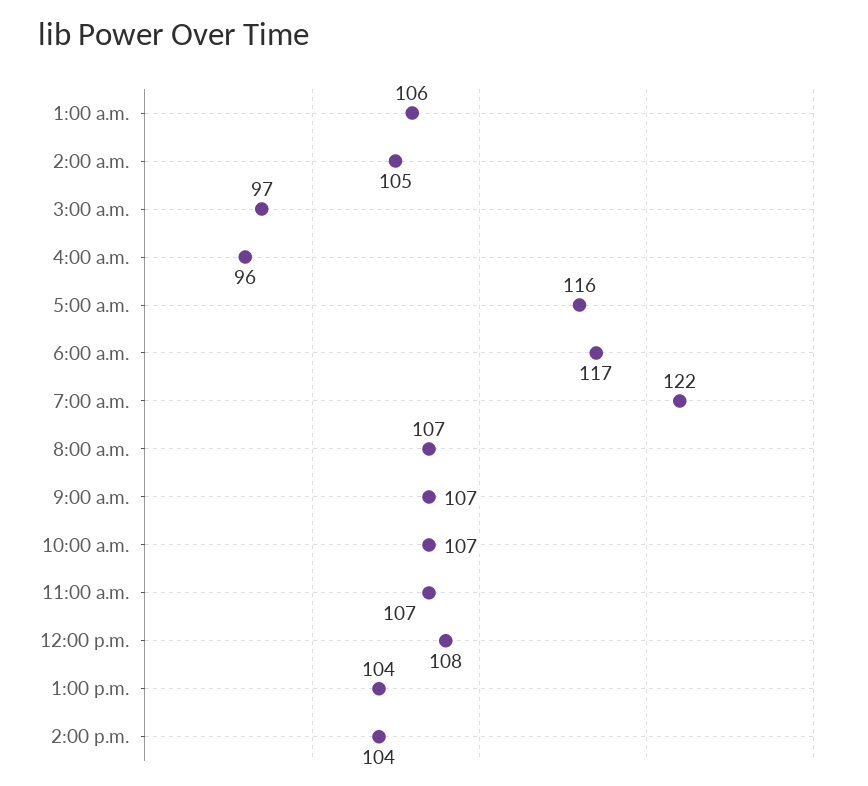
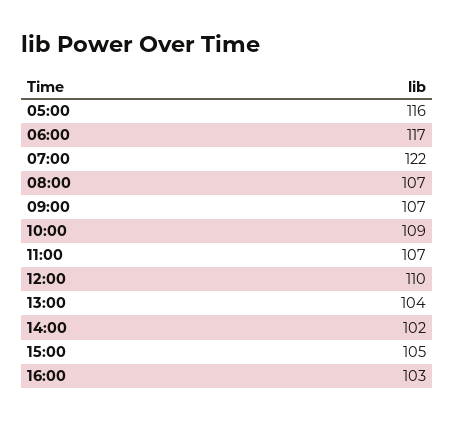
1:00 a.m.: 106 -> none
2:00 a.m.: 105 -> none
3:00 a.m.: 97 -> none
4:00 a.m.: 96 -> none
10:00 a.m.: 107 -> 109
12:00 p.m.: 108 -> 110
2:00 p.m.: 104 -> 102
15:00: none -> 105
16:00: none -> 103

